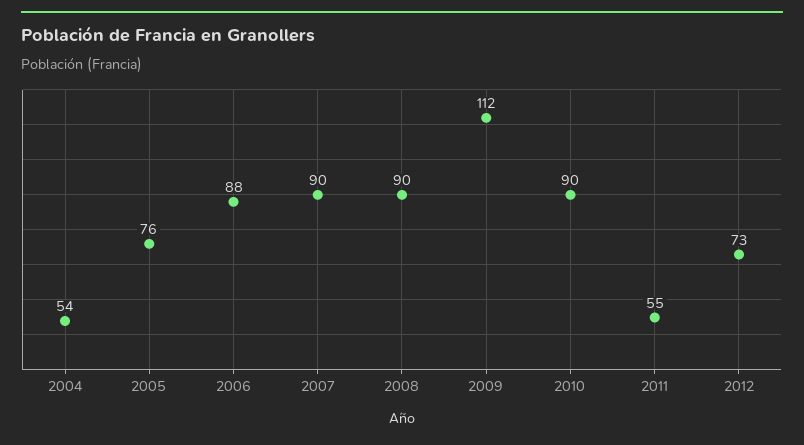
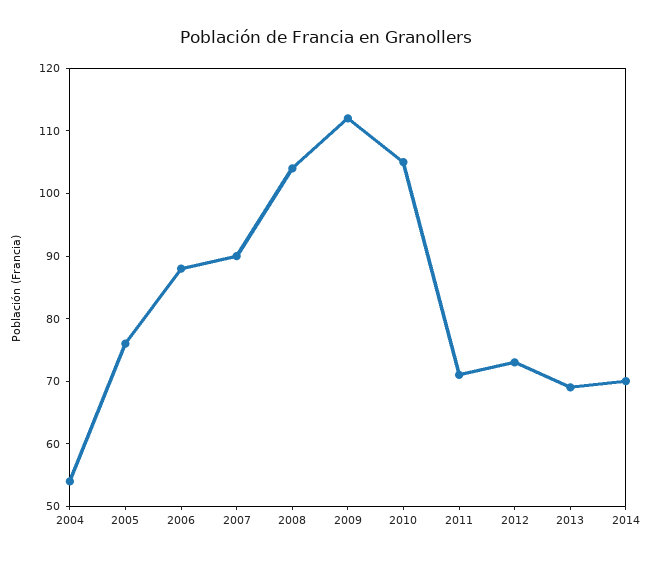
2008: 90 -> 105
2010: 90 -> 105
2011: 55 -> 70
2013: none -> 70
2014: none -> 70

